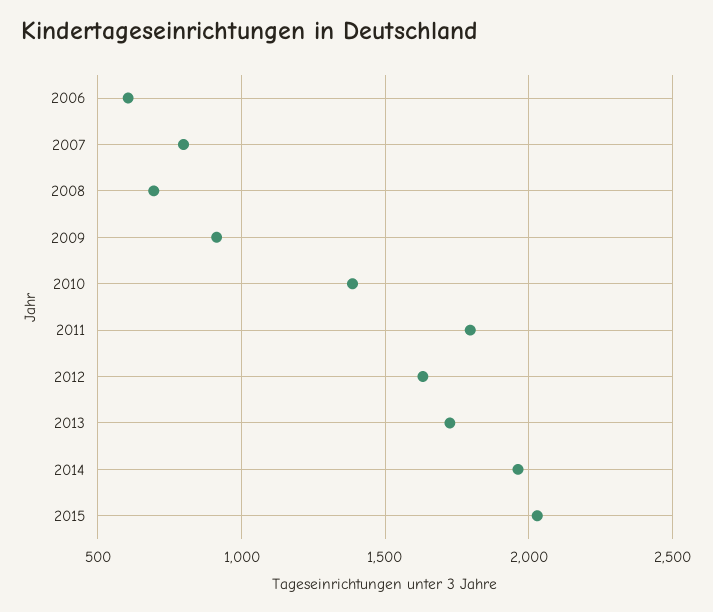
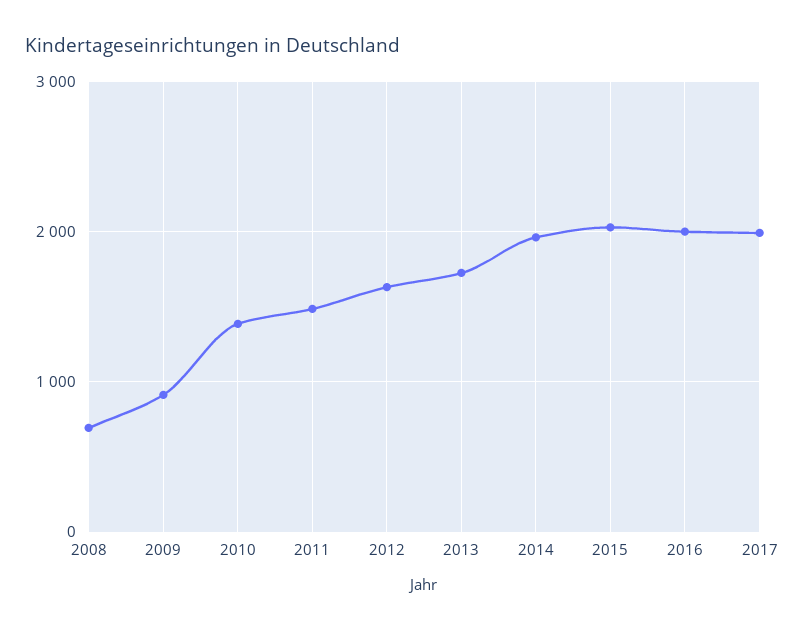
2006: 600 -> none
2007: 800 -> none
2011: 1800 -> 1500
2016: none -> 2000
2017: none -> 2000

